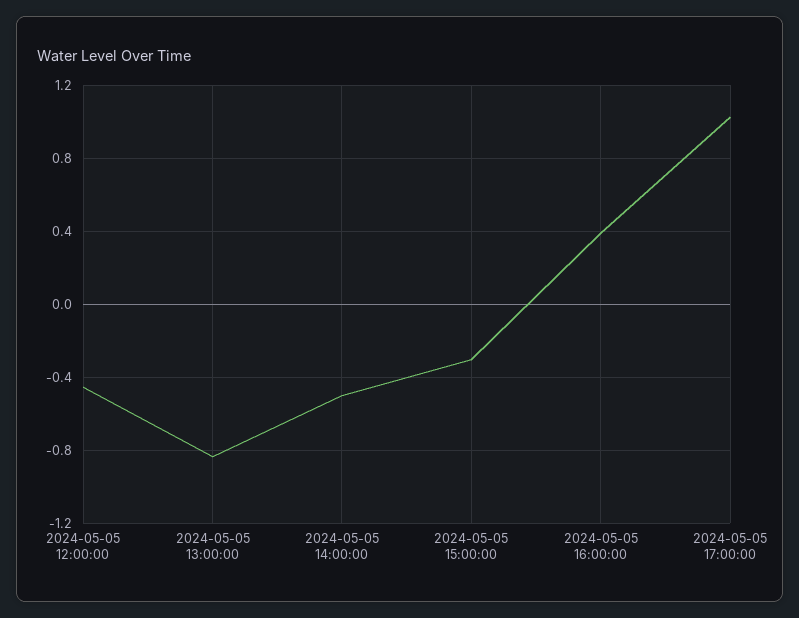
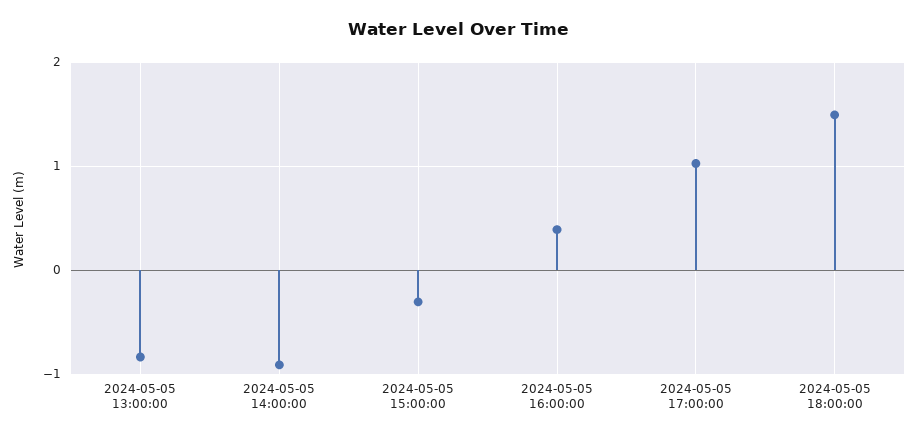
2024-05-05 12:00:00: -0.45 -> none
2024-05-05 14:00:00: -0.5 -> -0.9
2024-05-05 18:00:00: none -> 1.5

